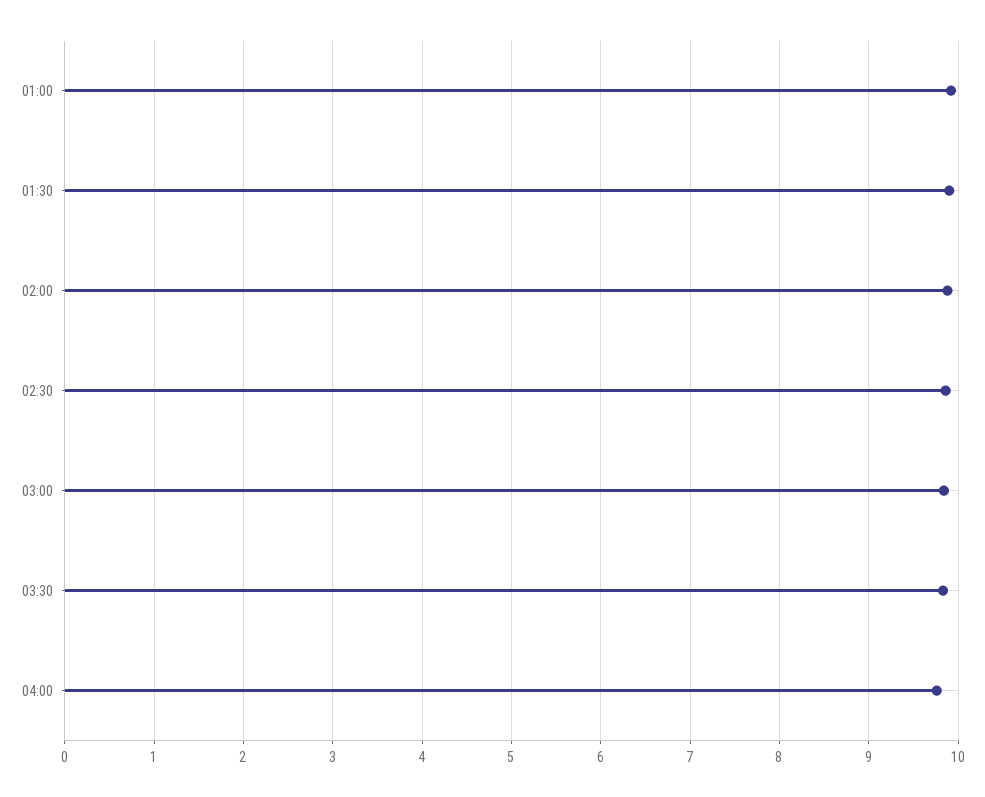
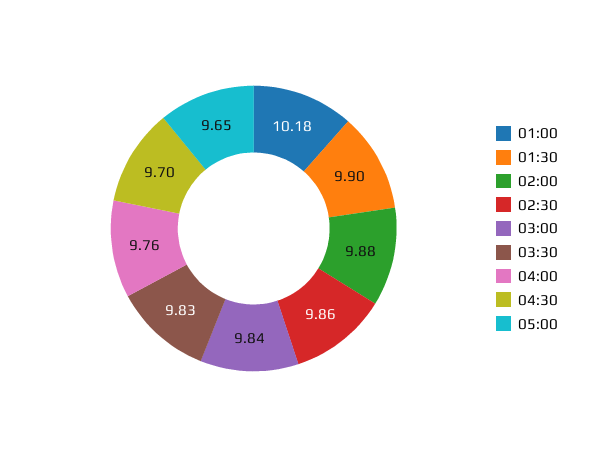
01:00: 9.9 -> 10.18
04:30: none -> 9.7
05:00: none -> 9.65

